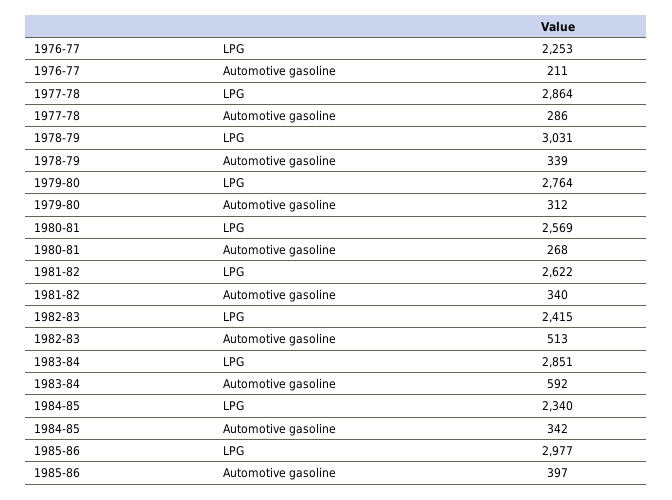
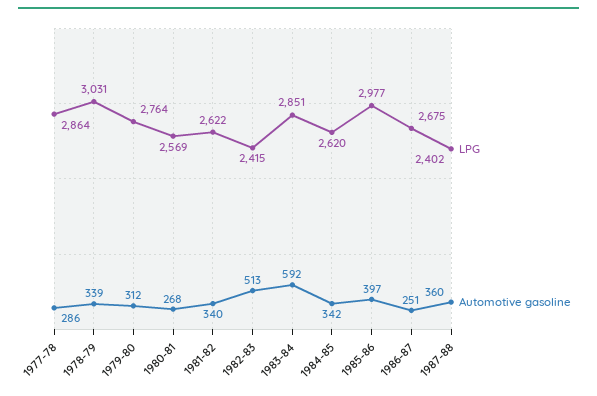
LPG, 1976-77: 2253 -> none
Automotive gasoline, 1976-77: 211 -> none
LPG, 1984-85: 2340 -> 2620
LPG, 1986-87: none -> 2675
Automotive gasoline, 1986-87: none -> 251
LPG, 1987-88: none -> 2402
Automotive gasoline, 1987-88: none -> 360

